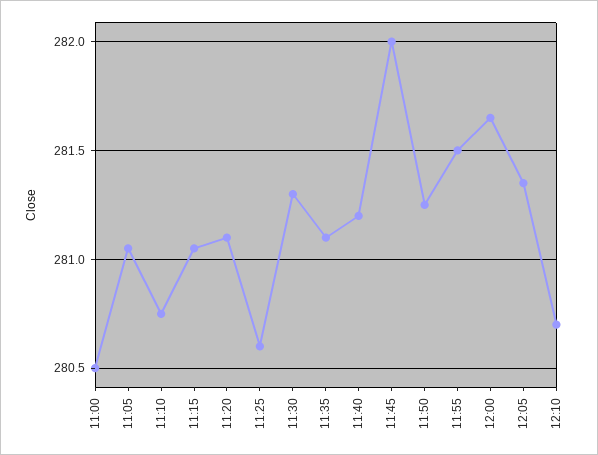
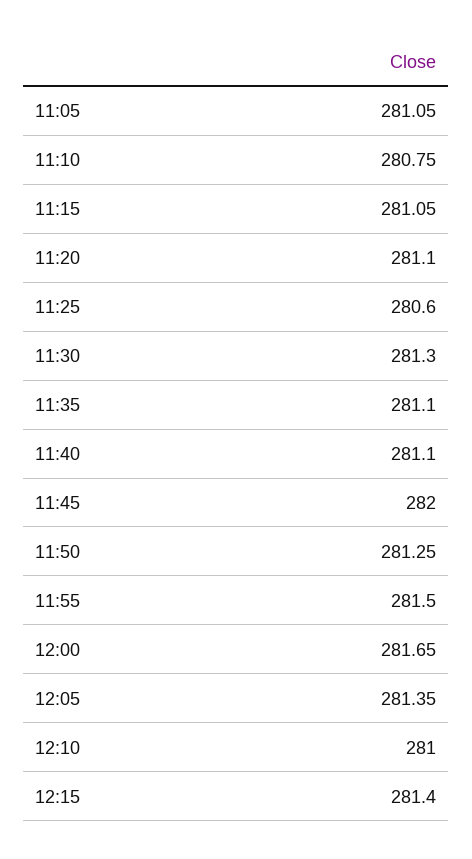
11:00: 280.5 -> none
11:40: 281.2 -> 281.1
12:10: 280.7 -> 281
12:15: none -> 281.4

